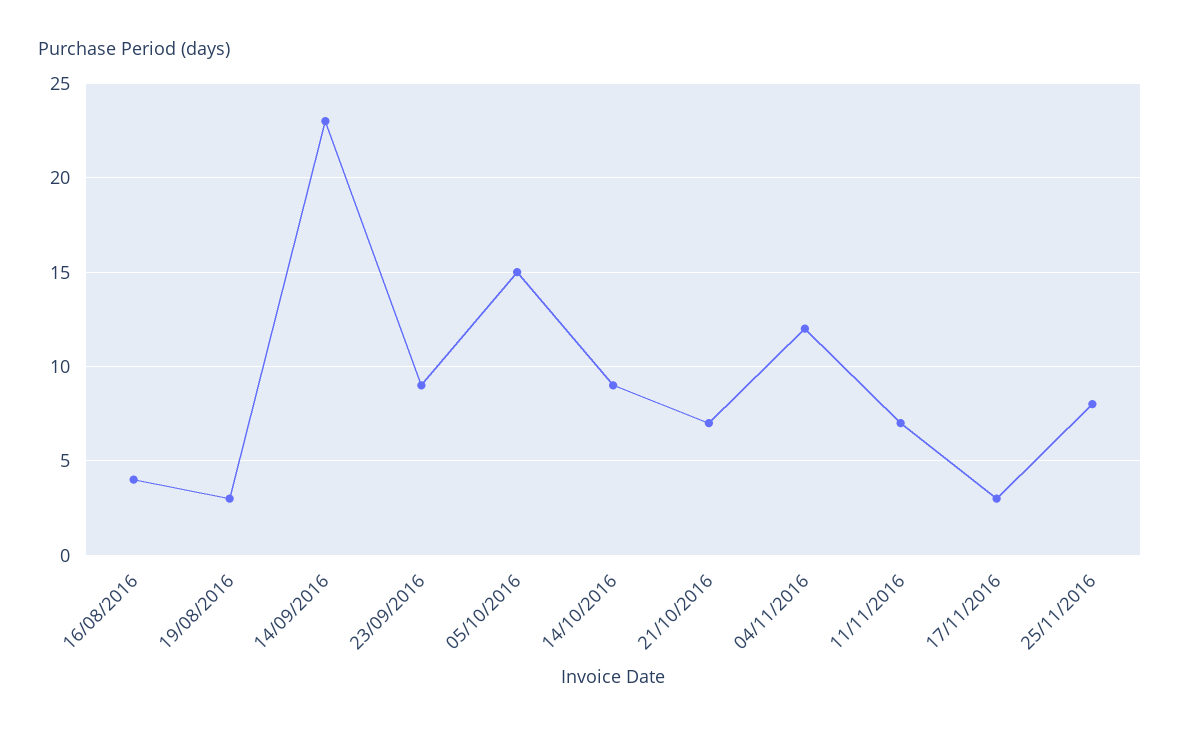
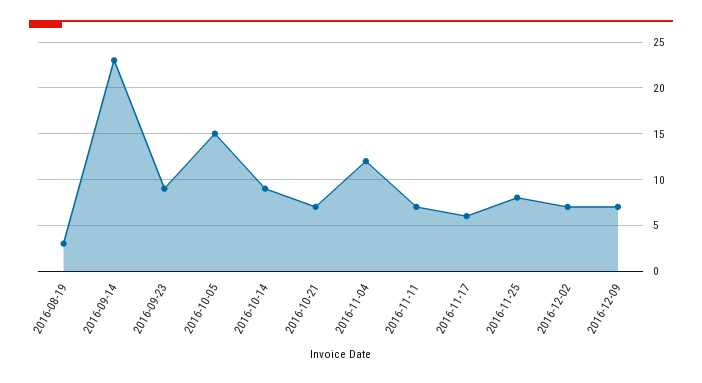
16/08/2016: 4 -> none
17/11/2016: 3 -> 6
2016-12-02: none -> 7
2016-12-09: none -> 7

